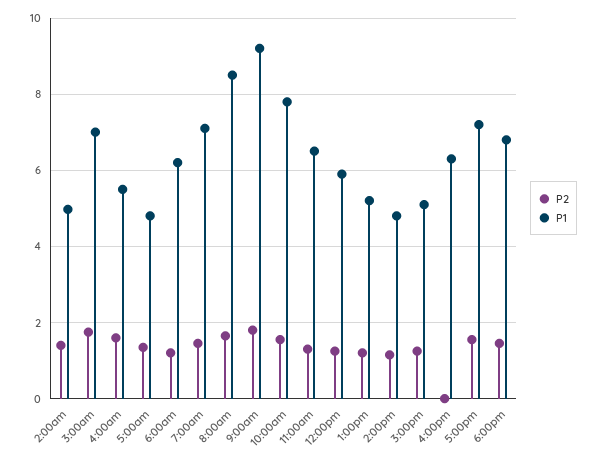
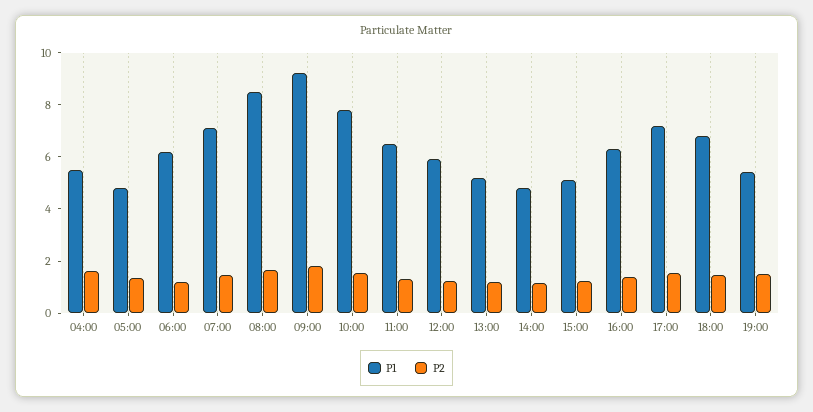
P2, 2:00am: 1.4 -> none
P1, 2:00am: 5 -> none
P2, 3:00am: 1.8 -> none
P1, 3:00am: 7 -> none
P2, 4:00pm: 0 -> 1.5
P1, 19:00: none -> 5.5
P2, 19:00: none -> 1.5

